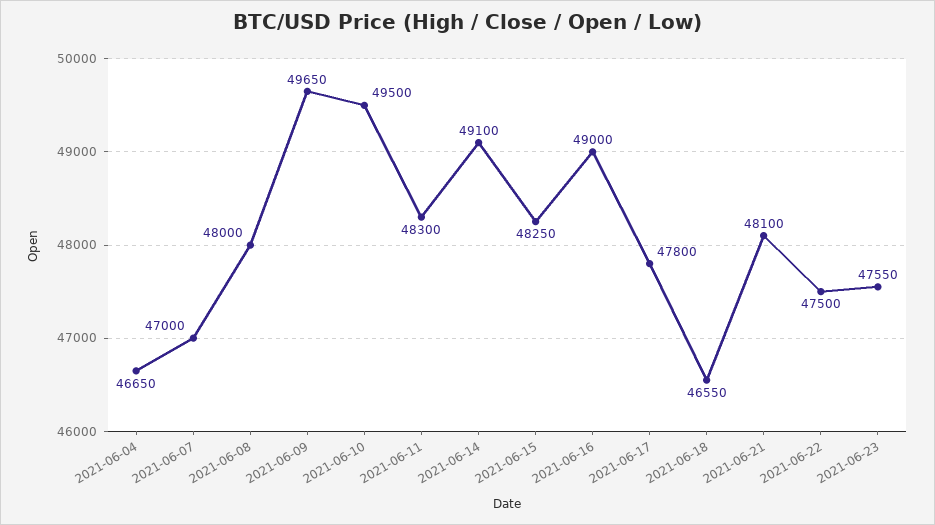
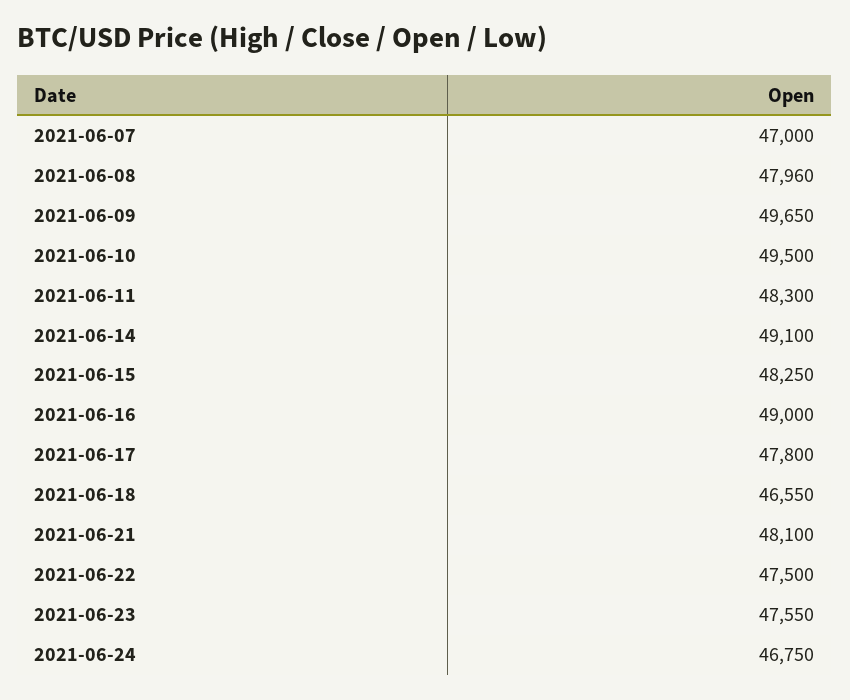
2021-06-04: 46650 -> none
2021-06-08: 48000 -> 47960
2021-06-24: none -> 46750

